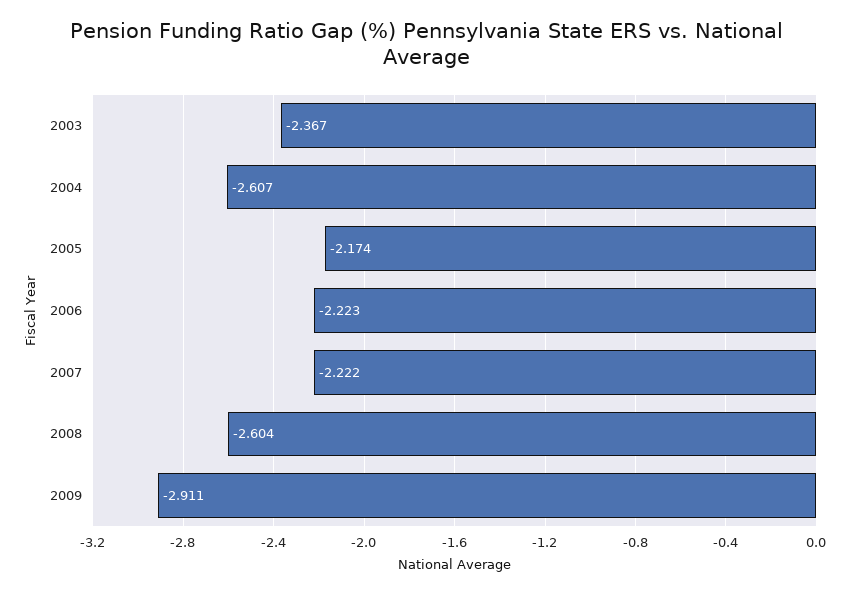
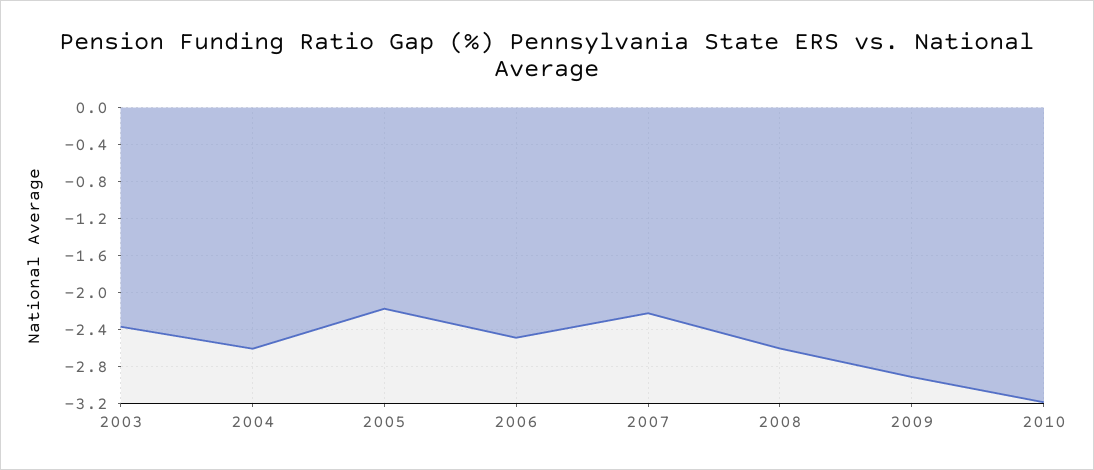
2006: -2.223 -> -2.5
2010: none -> -3.2

